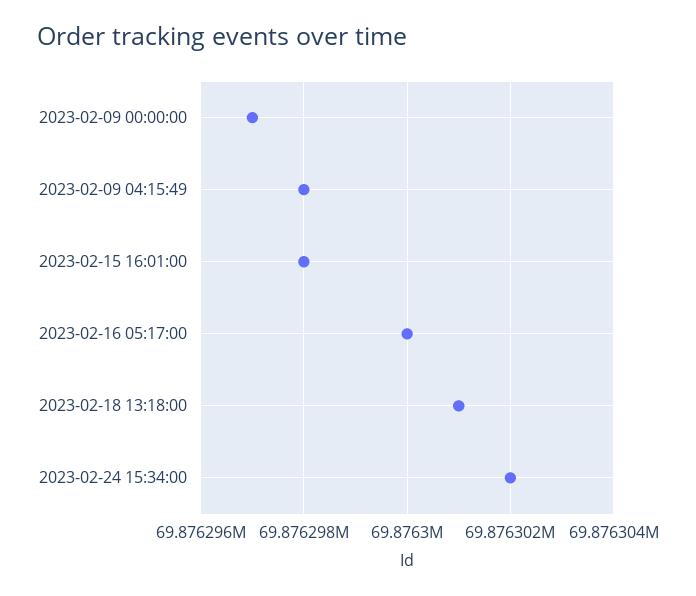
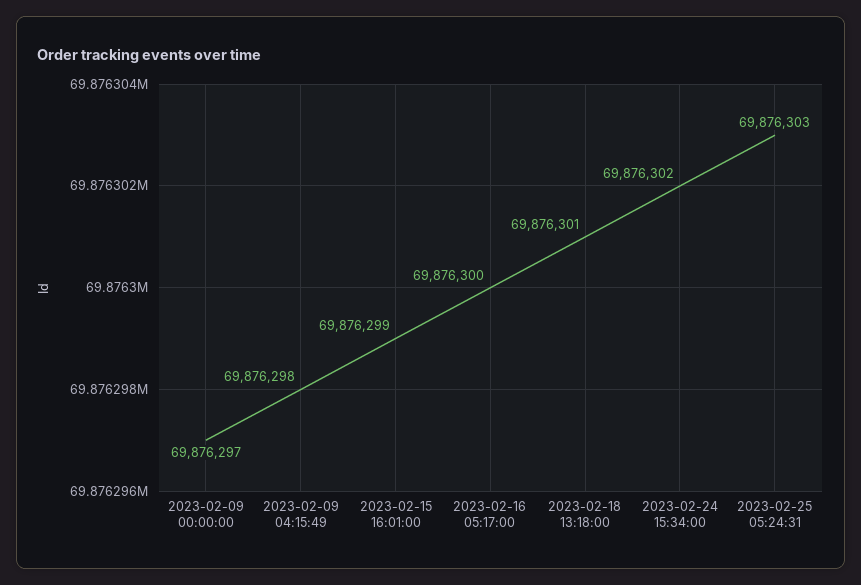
2023-02-15 16:01:00: 69876298 -> 69876299
2023-02-25 05:24:31: none -> 69876303

